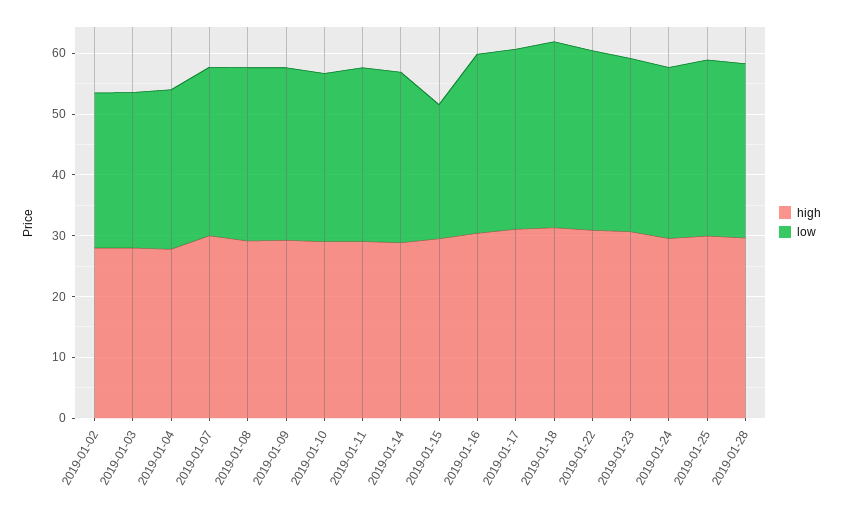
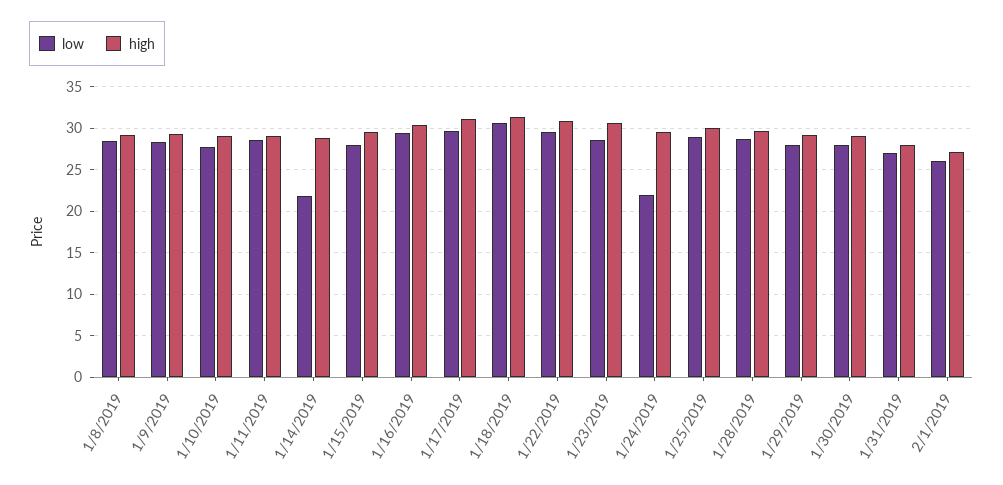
high, 2019-01-02: 28 -> none
low, 2019-01-02: 26 -> none
high, 2019-01-03: 28 -> none
low, 2019-01-03: 26 -> none
high, 2019-01-04: 28 -> none
low, 2019-01-04: 26 -> none
high, 2019-01-07: 30 -> none
low, 2019-01-07: 28 -> none
low, 2019-01-14: 28 -> 22
low, 2019-01-15: 22 -> 28
low, 2019-01-24: 28 -> 22
low, 1/29/2019: none -> 28
high, 1/29/2019: none -> 29
low, 1/30/2019: none -> 28
high, 1/30/2019: none -> 29
low, 1/31/2019: none -> 27
high, 1/31/2019: none -> 28
low, 2/1/2019: none -> 26
high, 2/1/2019: none -> 27

